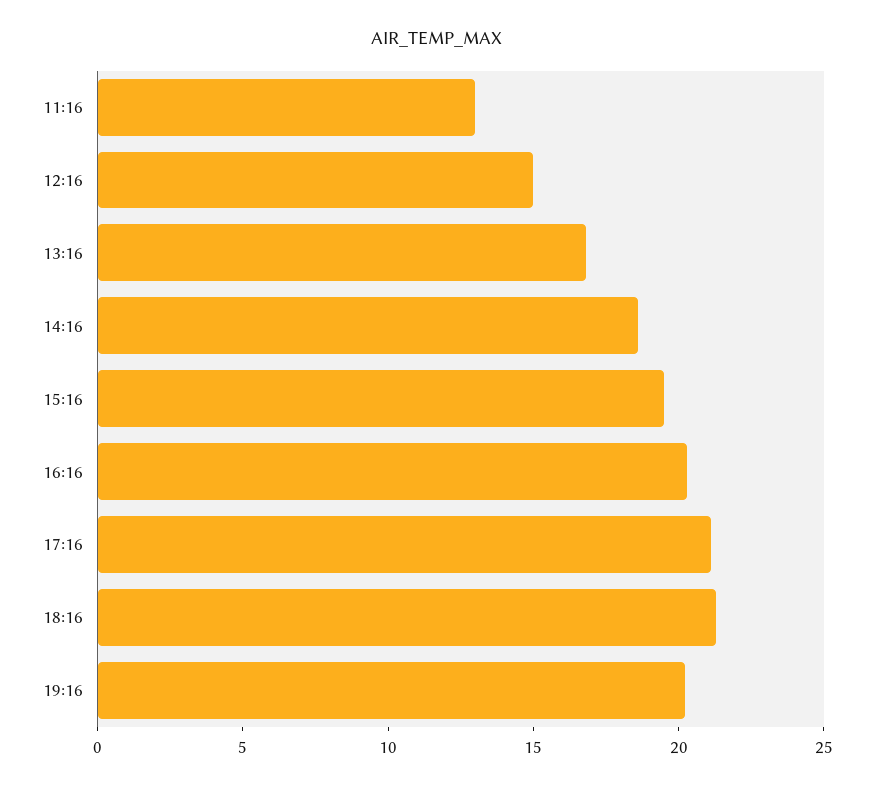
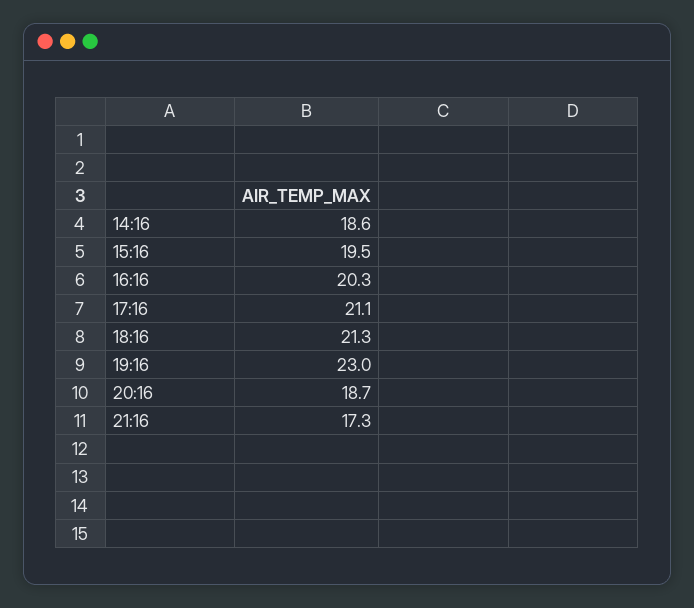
11:16: 13 -> none
12:16: 15 -> none
13:16: 17 -> none
19:16: 20 -> 23
20:16: none -> 18.7
21:16: none -> 17.3

